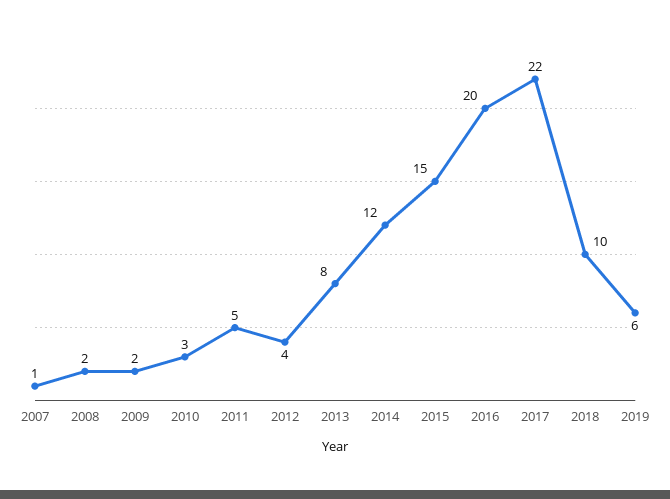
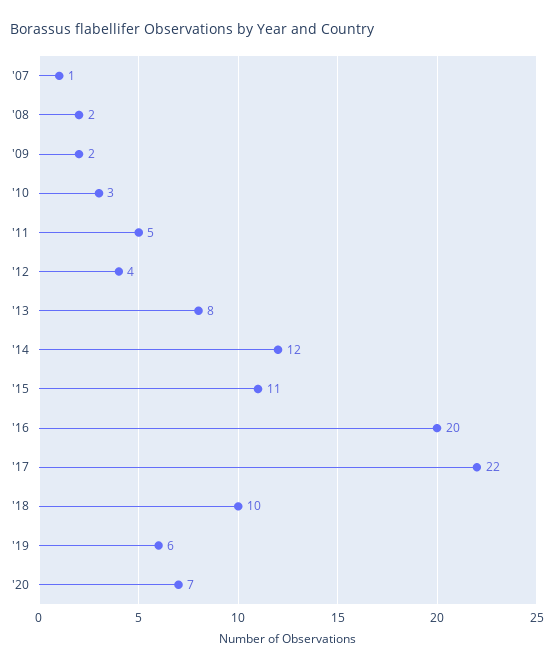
2015: 15 -> 11
'20: none -> 7

